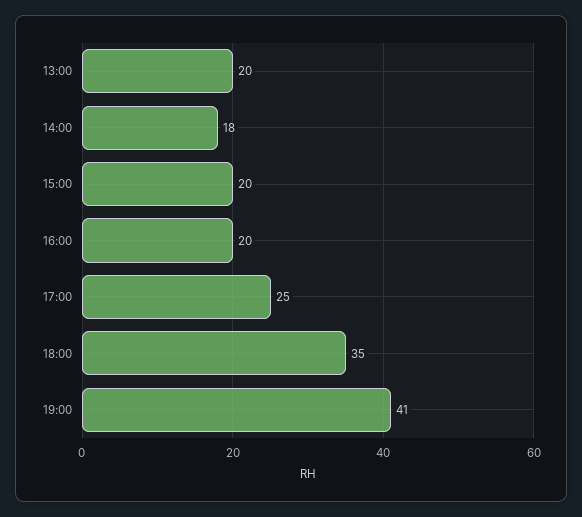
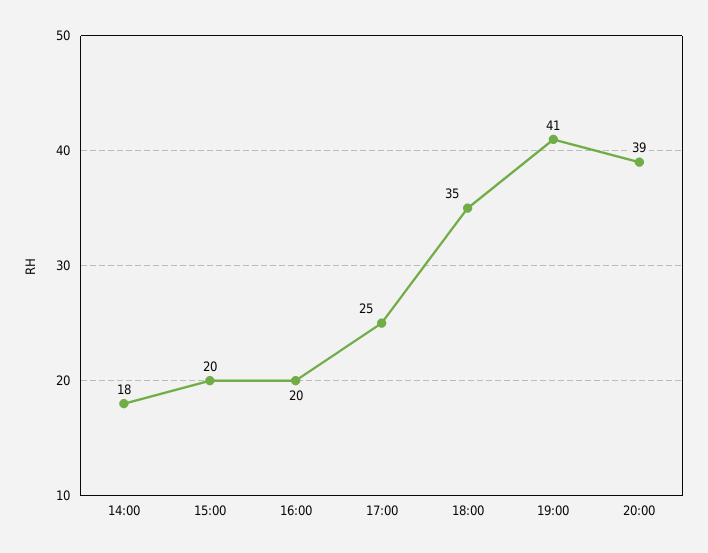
13:00: 20 -> none
20:00: none -> 39

